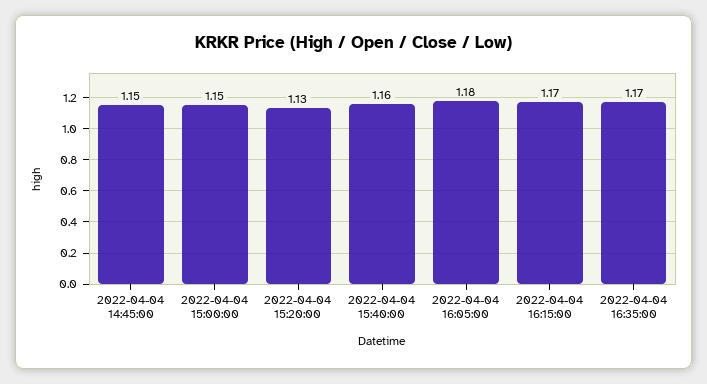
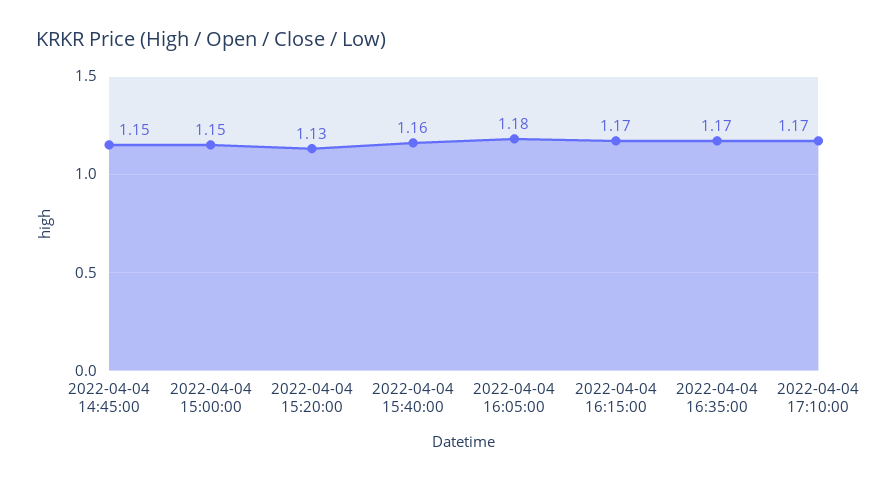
2022-04-04 17:10:00: none -> 1.17

